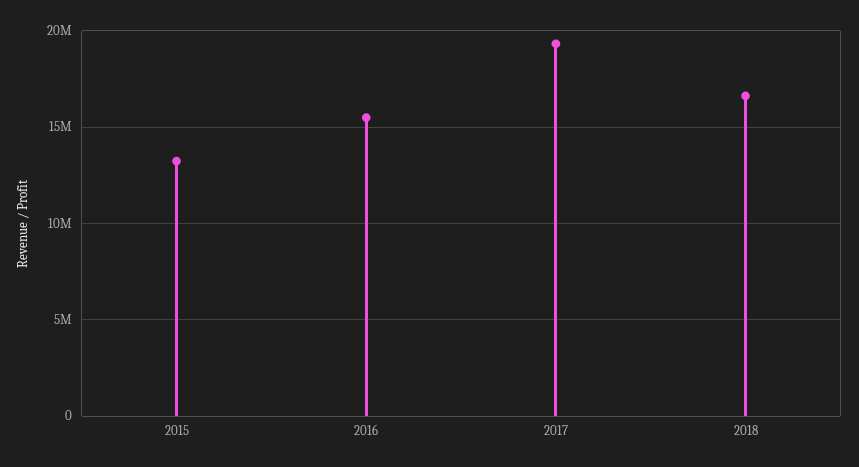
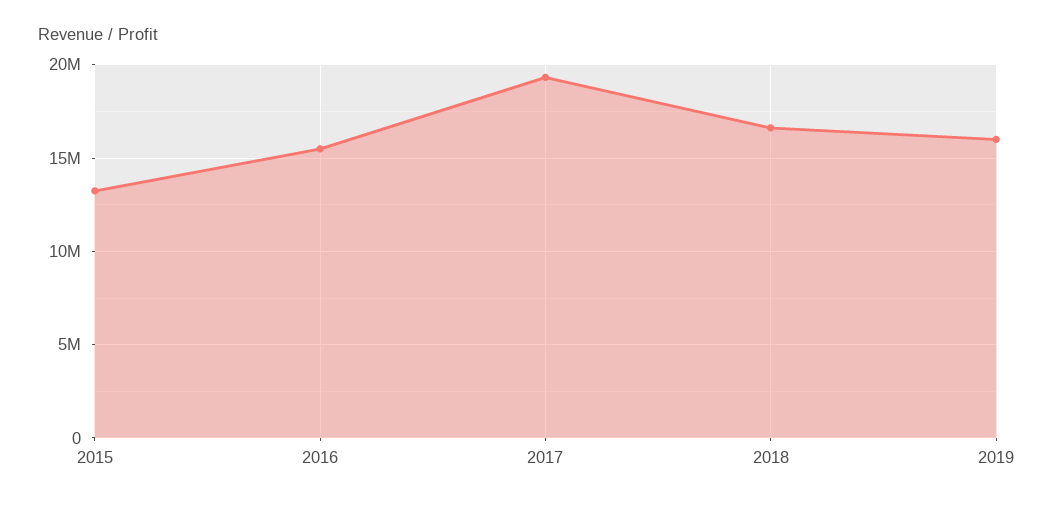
2019: none -> 16000000

